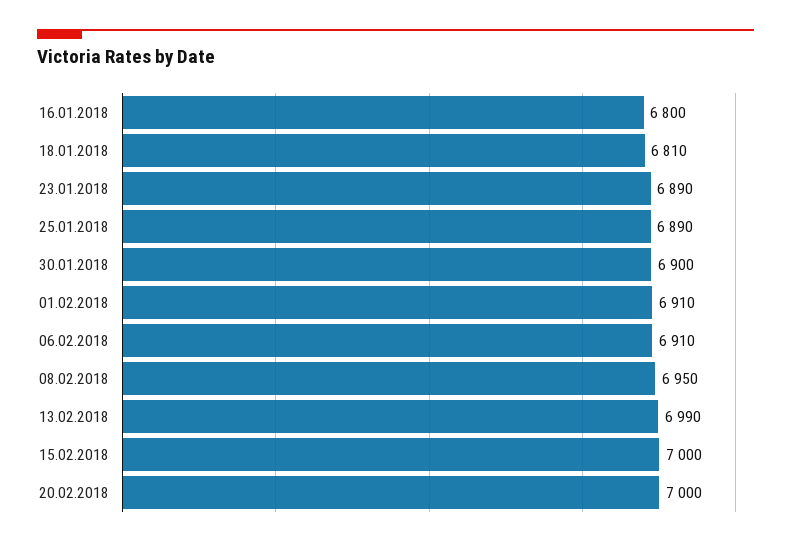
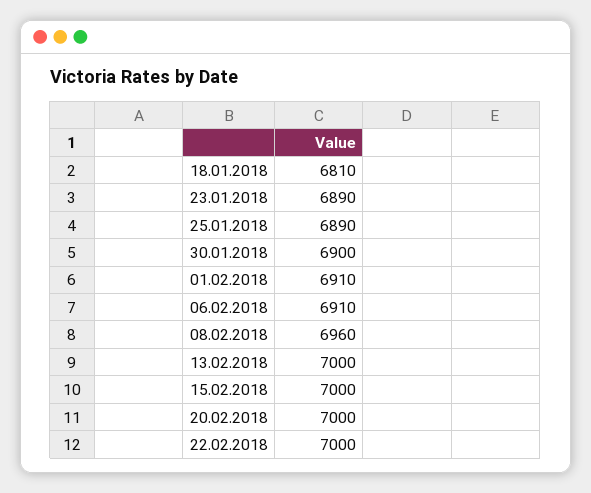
16.01.2018: 6800 -> none
08.02.2018: 6950 -> 6960
13.02.2018: 6990 -> 7000
22.02.2018: none -> 7000

